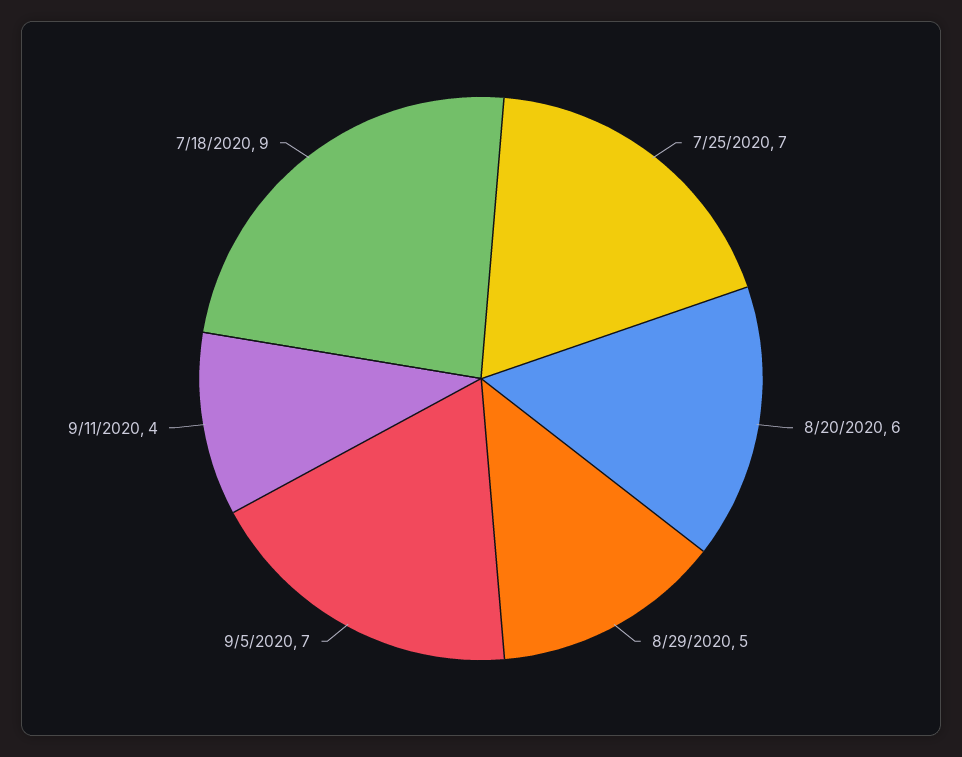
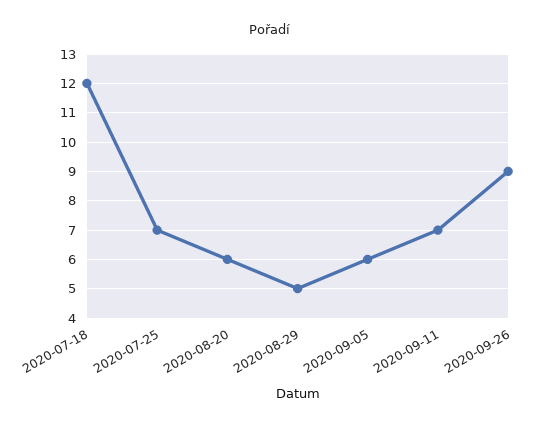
9/5/2020: 7 -> 6
9/11/2020: 4 -> 7
7/18/2020: 9 -> 12
2020-09-26: none -> 9

